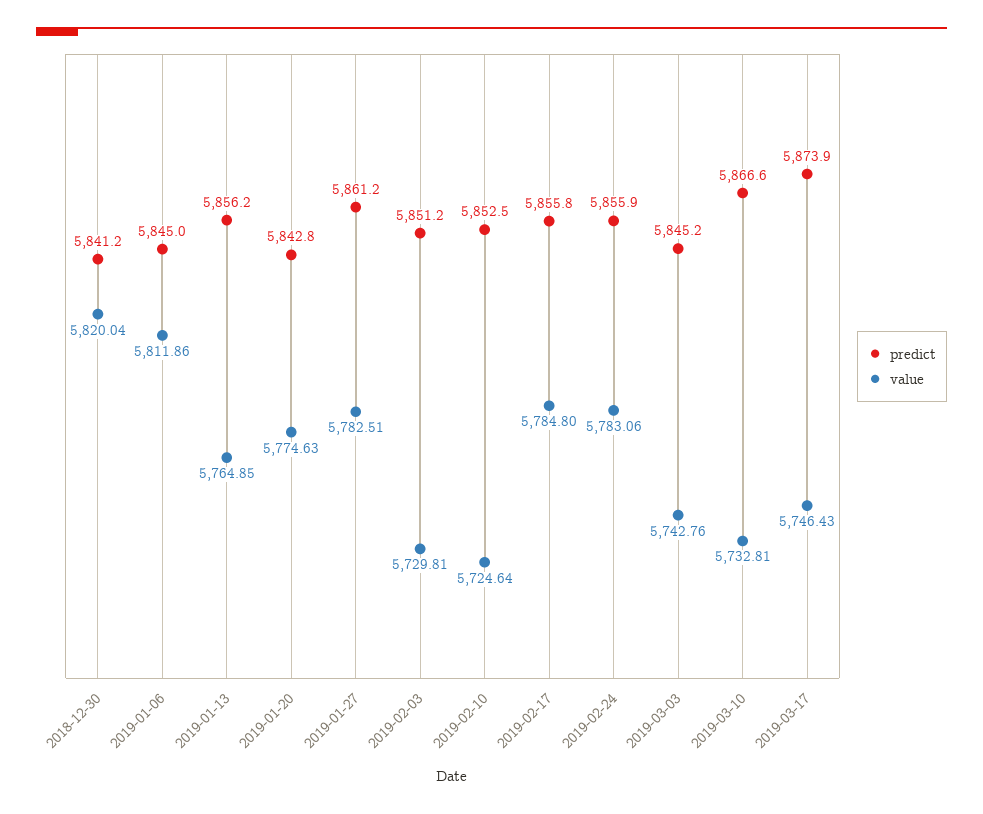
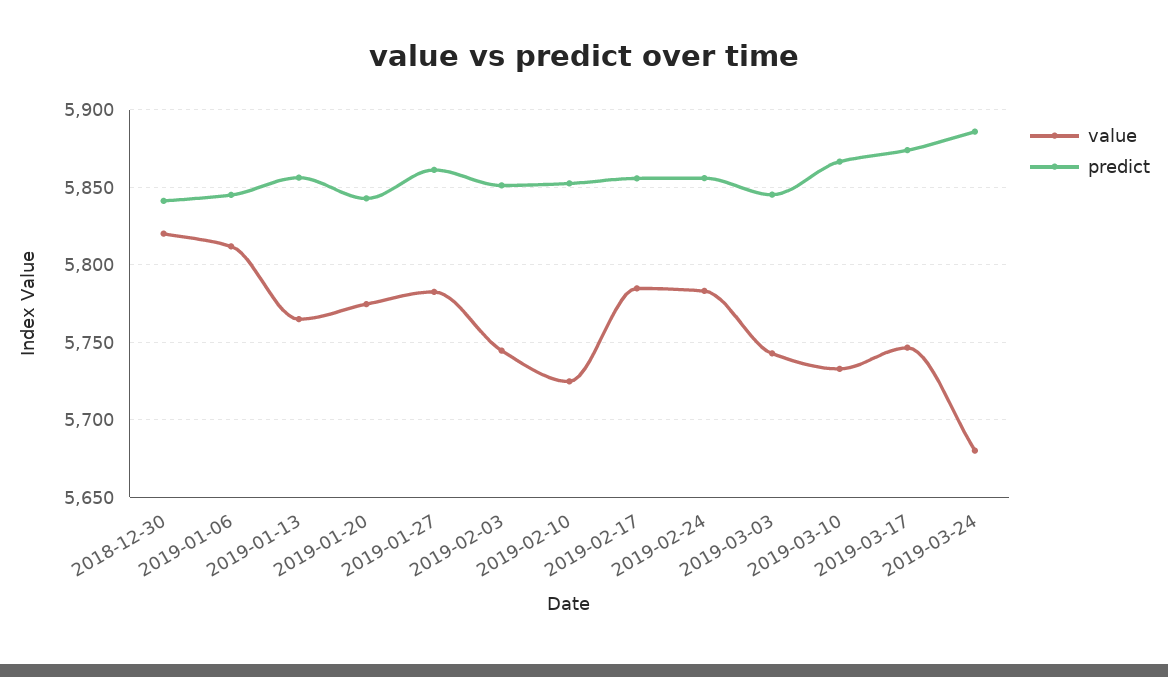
value, 2019-02-03: 5729.81 -> 5745
value, 2019-03-24: none -> 5680
predict, 2019-03-24: none -> 5885

